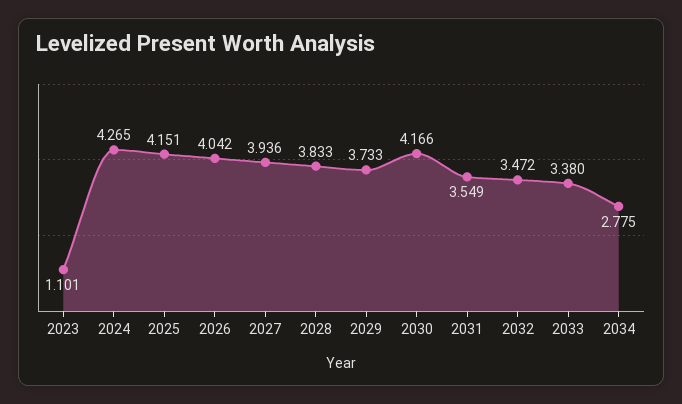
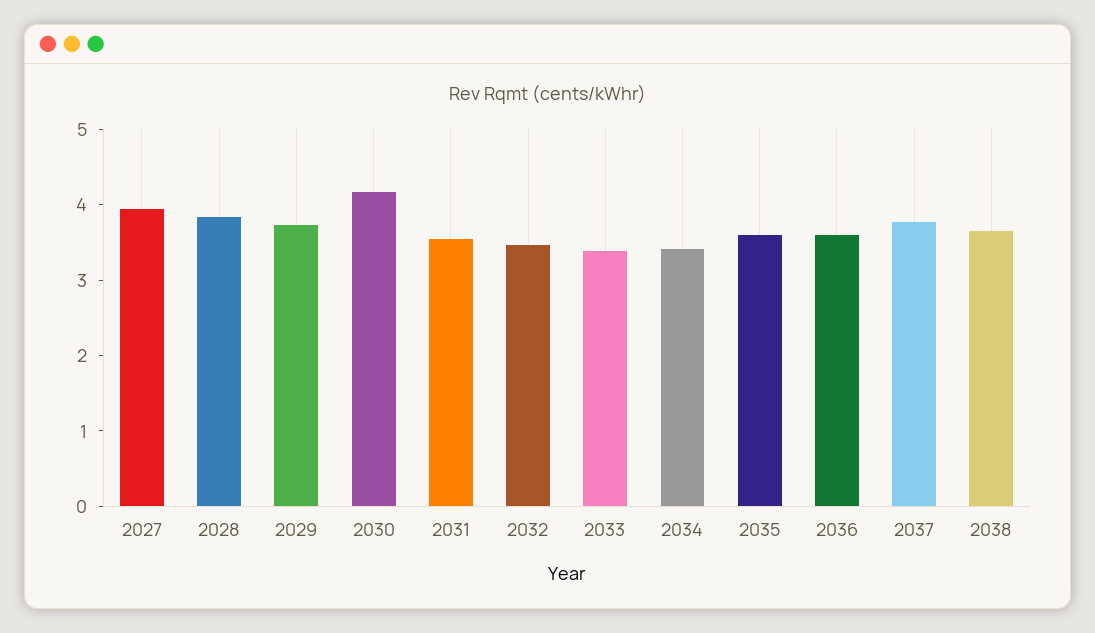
2023: 1.101 -> none
2024: 4.265 -> none
2025: 4.151 -> none
2026: 4.042 -> none
2034: 2.775 -> 3.4
2035: none -> 3.6
2036: none -> 3.6
2037: none -> 3.8
2038: none -> 3.6

